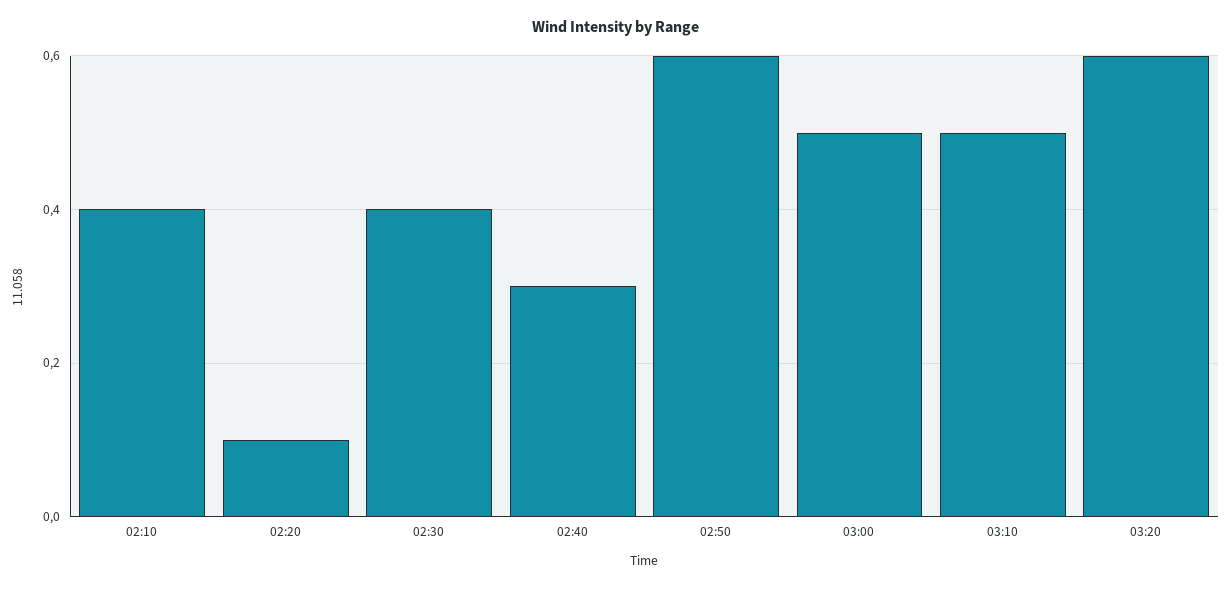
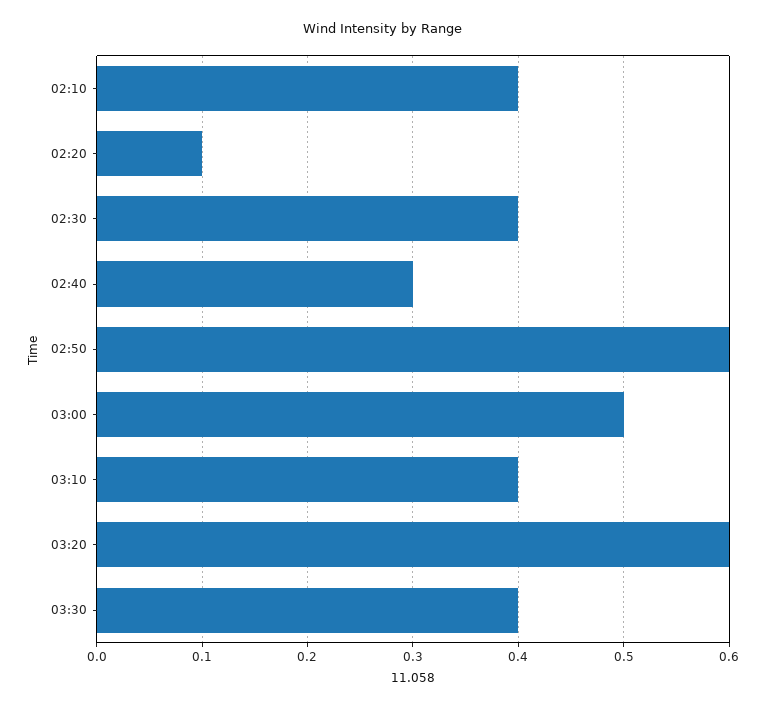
03:10: 0.5 -> 0.4
03:30: none -> 0.4

